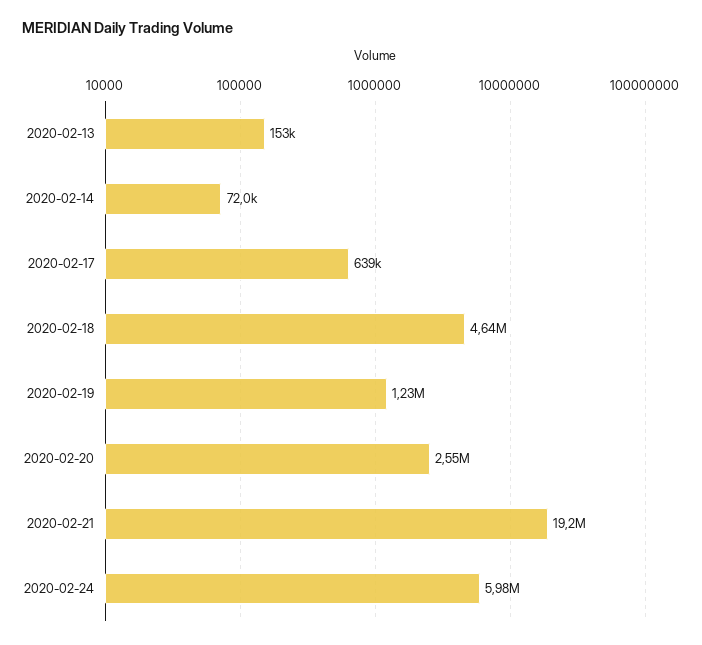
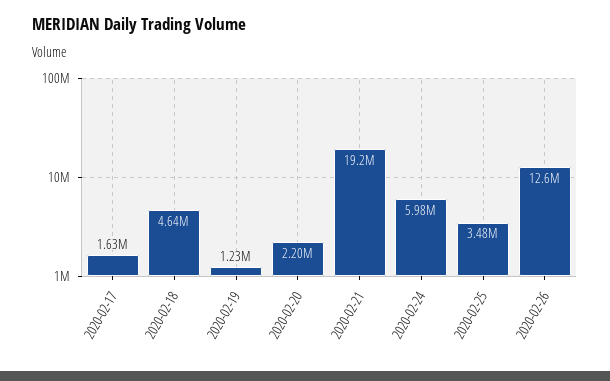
2020-02-13: 153000 -> none
2020-02-14: 72000 -> none
2020-02-17: 639000 -> 1630000
2020-02-20: 2550000 -> 2200000
2020-02-25: none -> 3480000
2020-02-26: none -> 12600000

